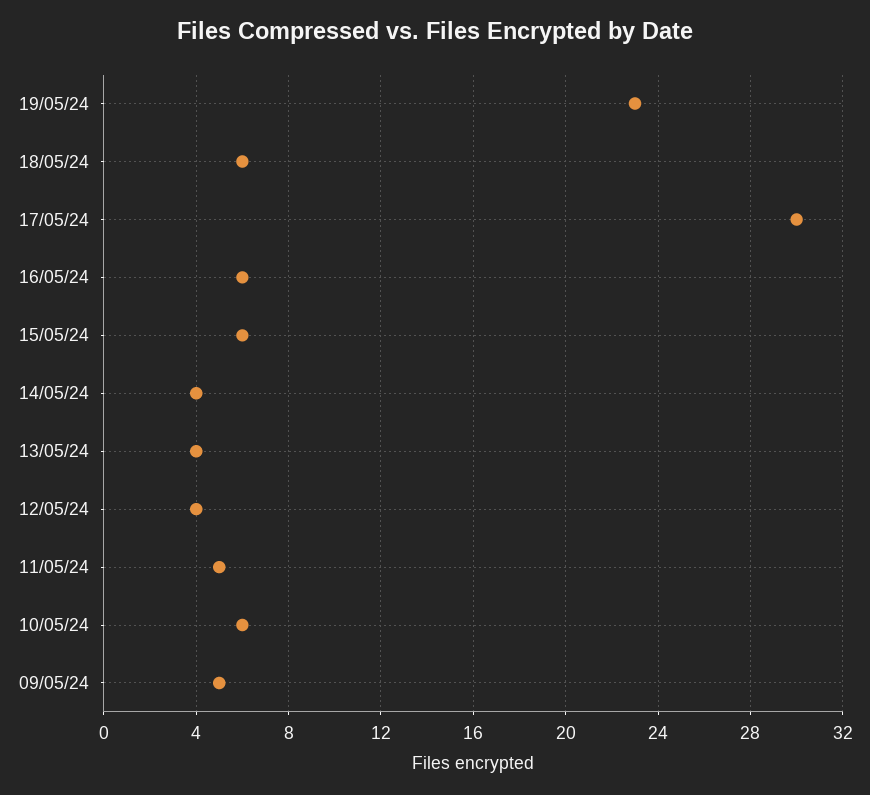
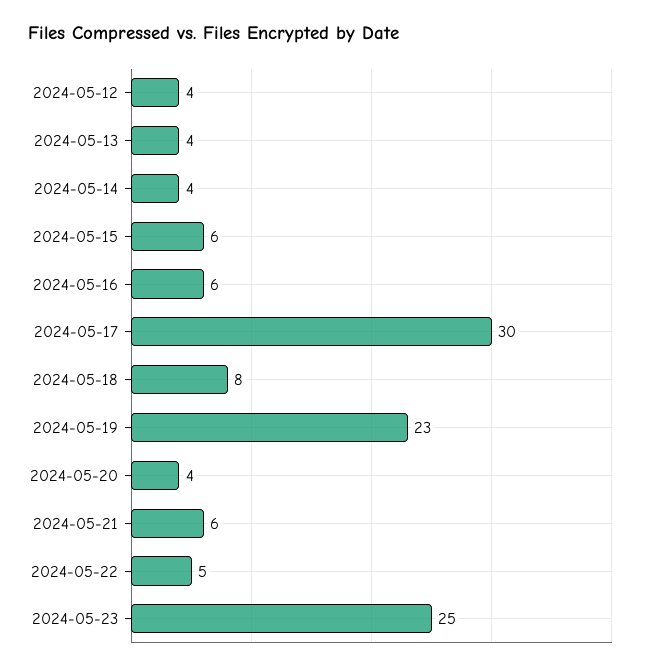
18/05/24: 6 -> 8
11/05/24: 5 -> none
10/05/24: 6 -> none
09/05/24: 5 -> none
2024-05-20: none -> 4
2024-05-21: none -> 6
2024-05-22: none -> 5
2024-05-23: none -> 25

